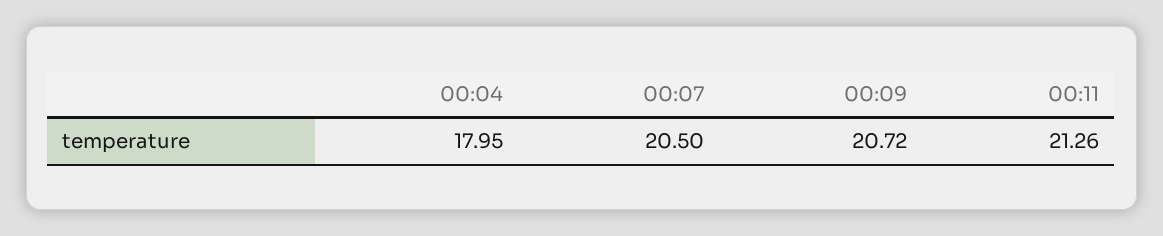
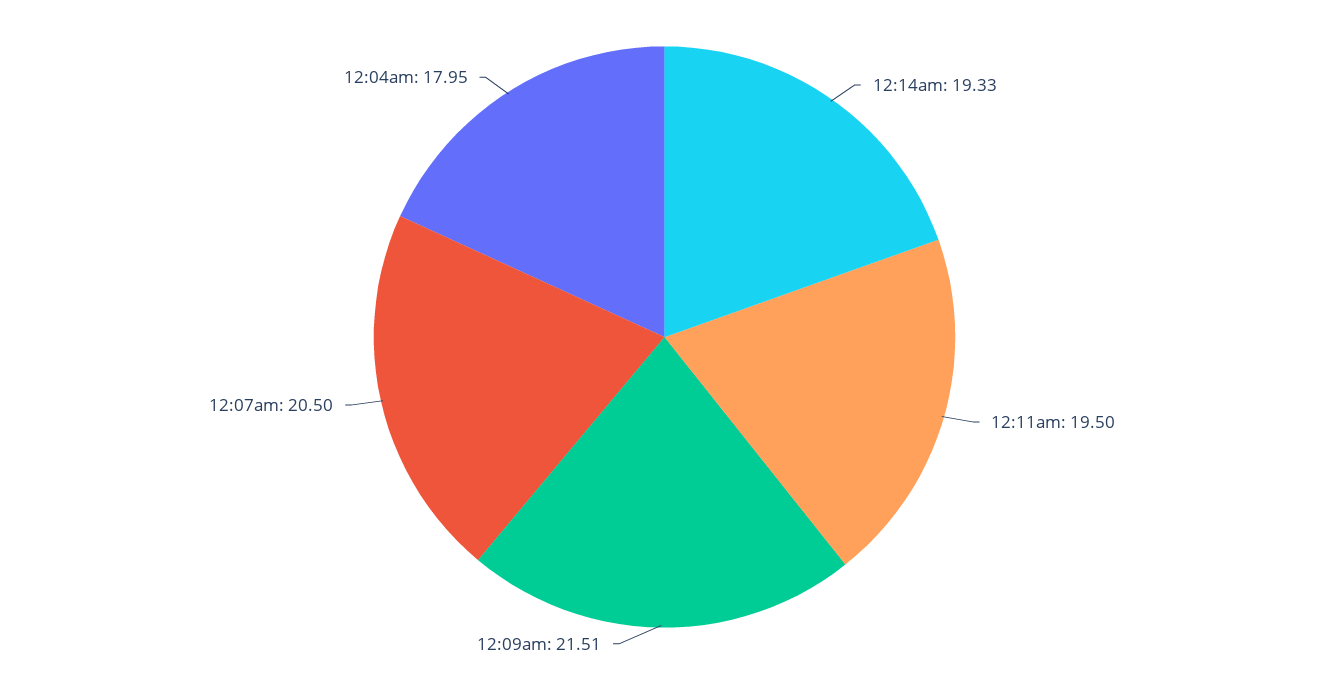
00:09: 20.72 -> 21.51
00:11: 21.26 -> 19.5
12:14am: none -> 19.33

